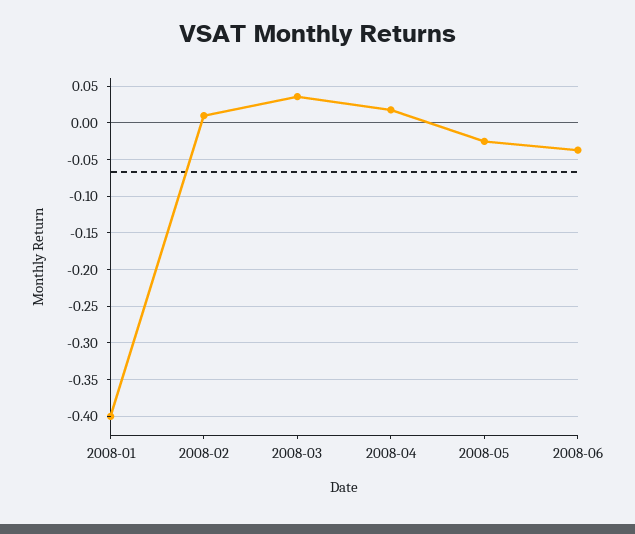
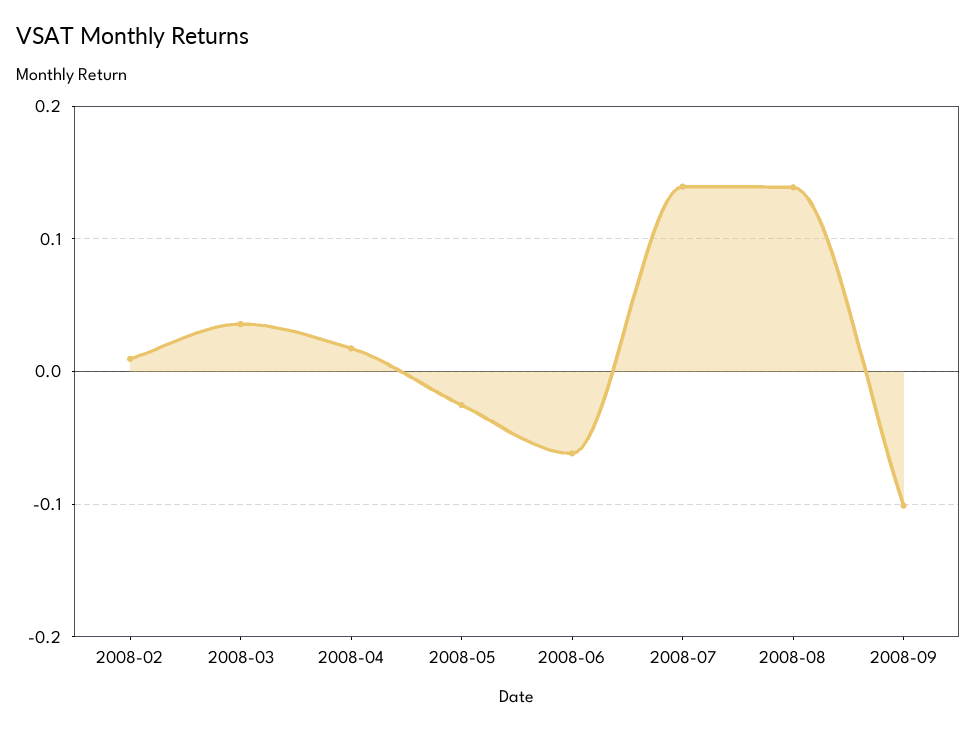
2008-01: -0.4 -> none
2008-06: -0.04 -> -0.06
2008-07: none -> 0.14
2008-08: none -> 0.14
2008-09: none -> -0.1

